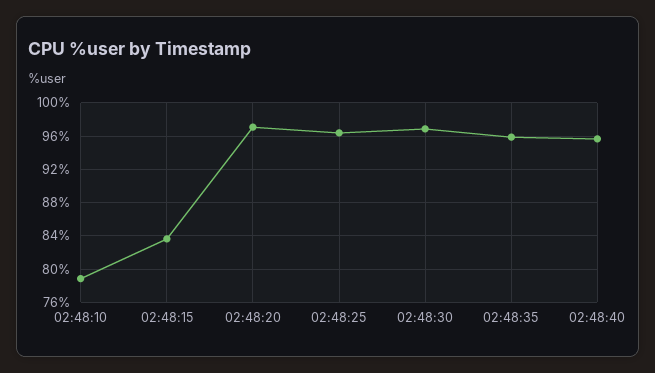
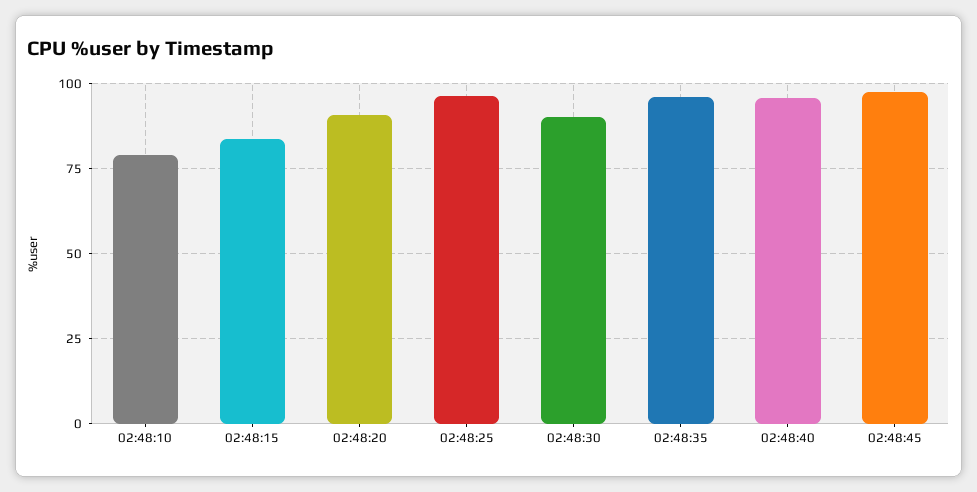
02:48:20: 97 -> 90
02:48:30: 97 -> 90
02:48:45: none -> 97.5

